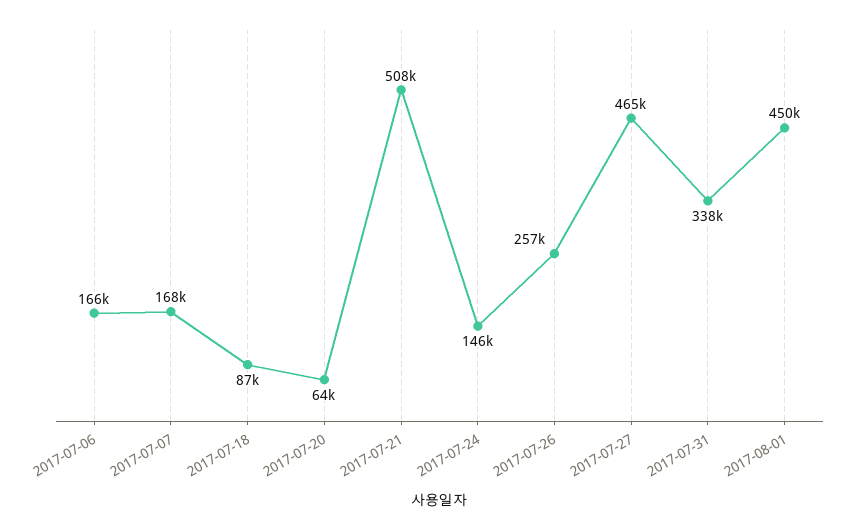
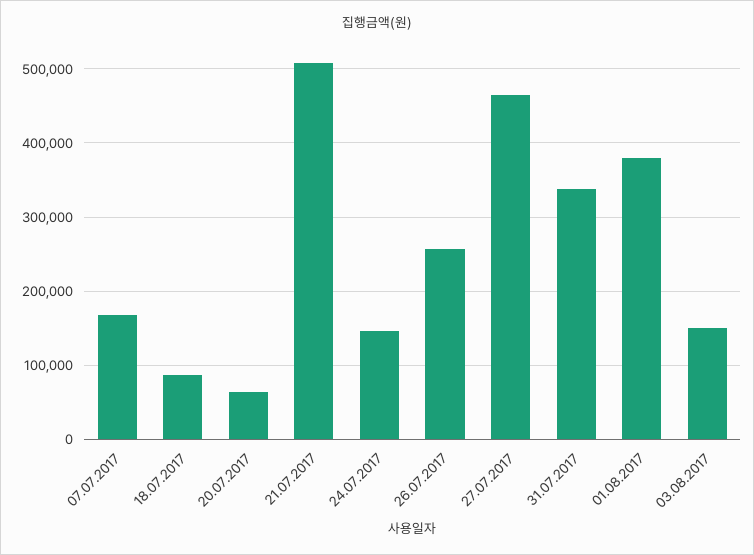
2017-07-06: 166000 -> none
2017-08-01: 450000 -> 380000
03.08.2017: none -> 150000

